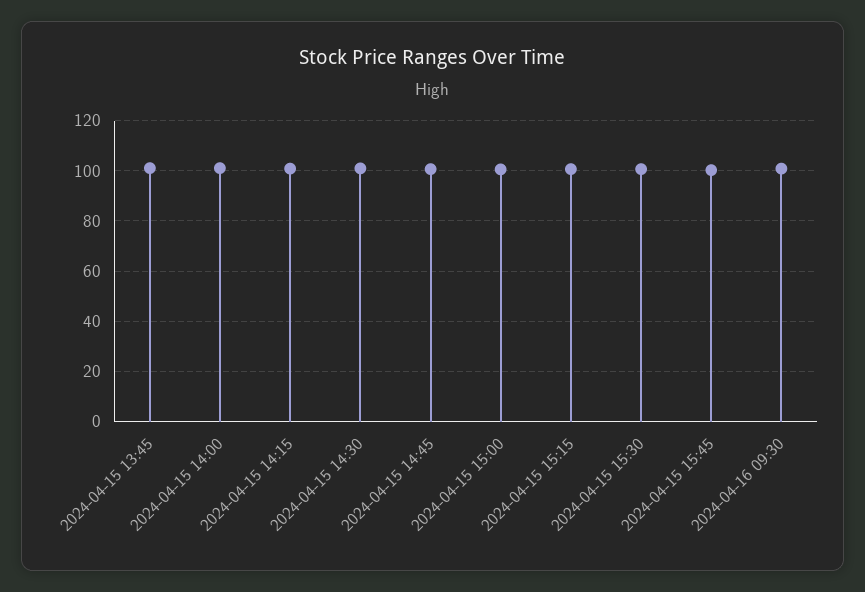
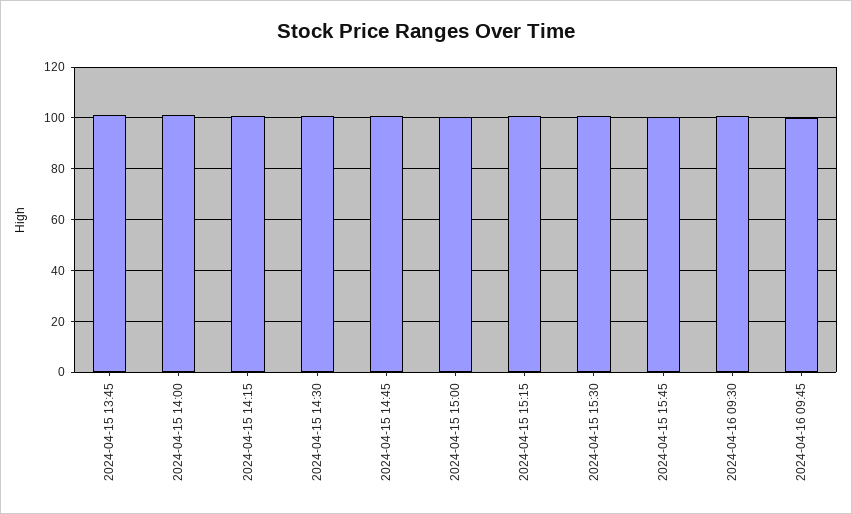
2024-04-16 09:45: none -> 100

